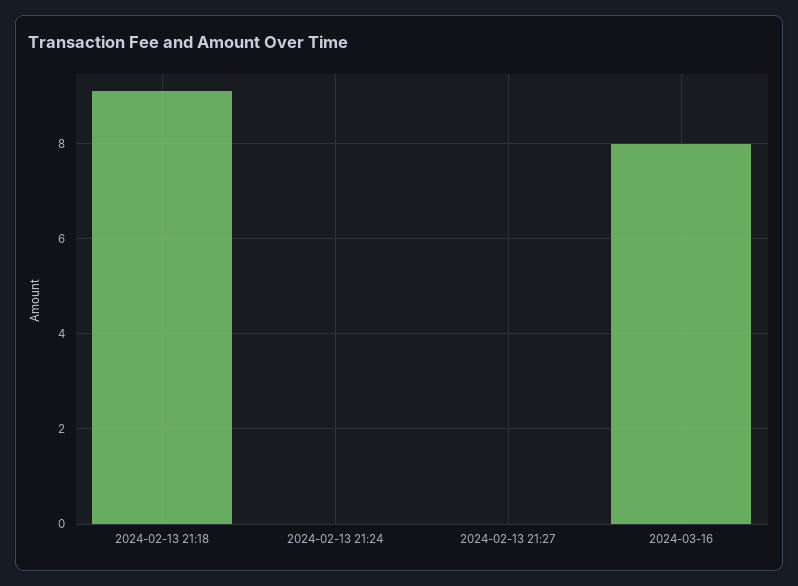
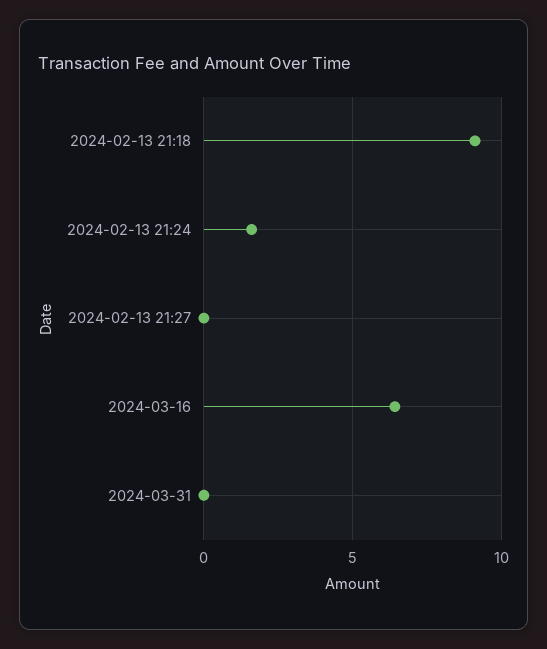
2024-02-13 21:24: 0 -> 1.5
2024-03-16: 8 -> 6.5
2024-03-31: none -> 0

